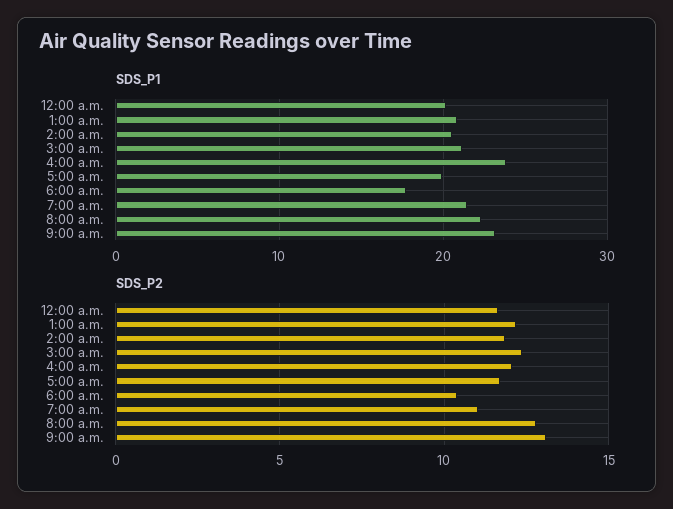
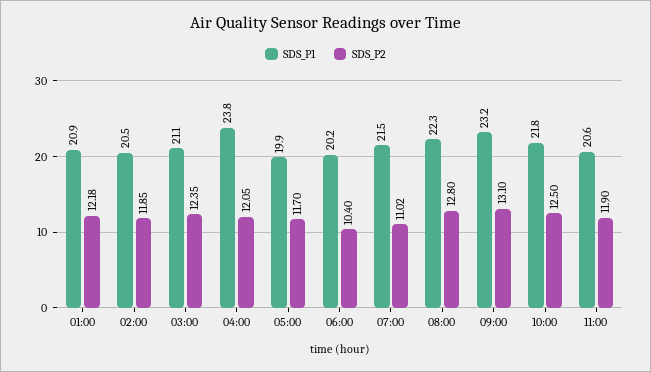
SDS_P1, 12:00 a.m.: 20 -> none
SDS_P1, 6:00 a.m.: 18 -> 20.2
SDS_P2, 12:00 a.m.: 11.5 -> none
SDS_P1, 10:00: none -> 21.8
SDS_P2, 10:00: none -> 12.5
SDS_P1, 11:00: none -> 20.6
SDS_P2, 11:00: none -> 11.9

